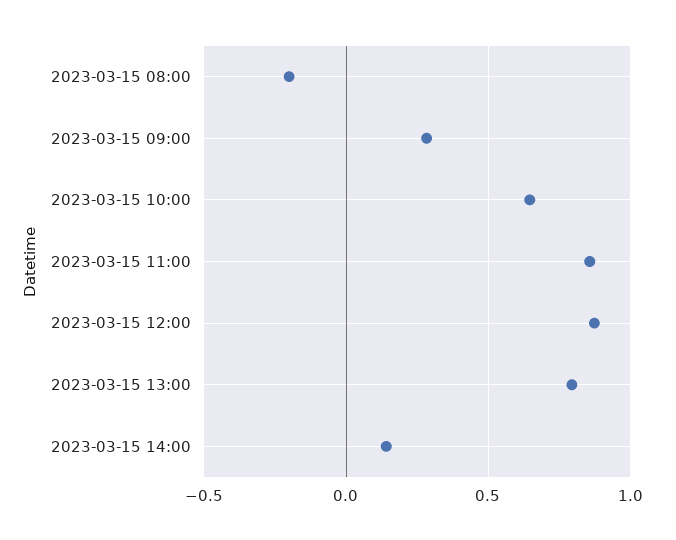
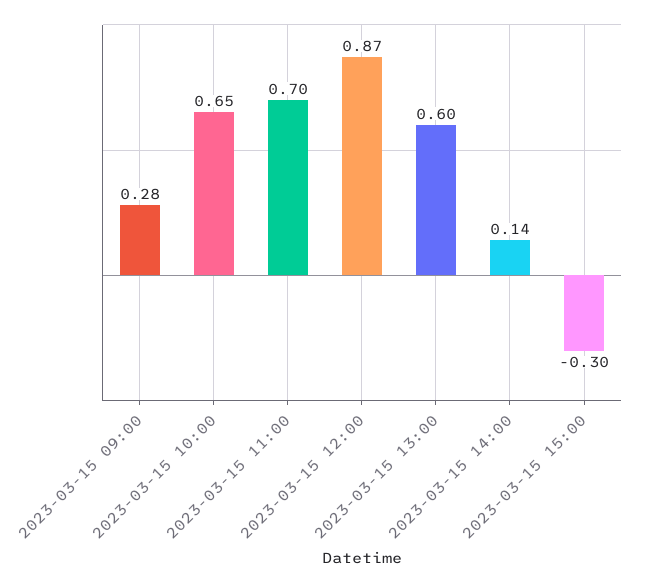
2023-03-15 08:00: -0.2 -> none
2023-03-15 11:00: 0.85 -> 0.7
2023-03-15 13:00: 0.8 -> 0.6
2023-03-15 15:00: none -> -0.3

